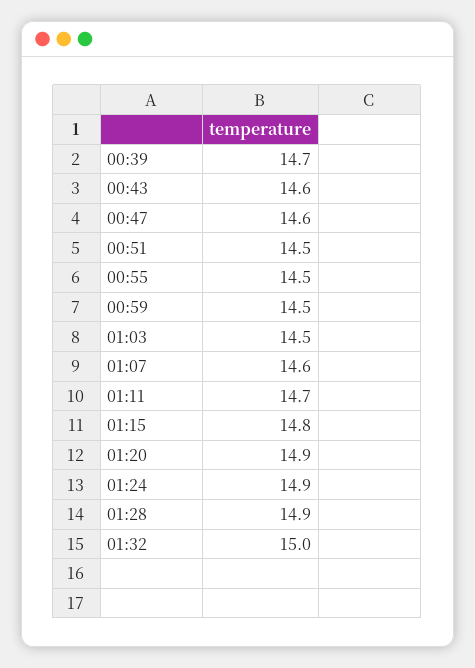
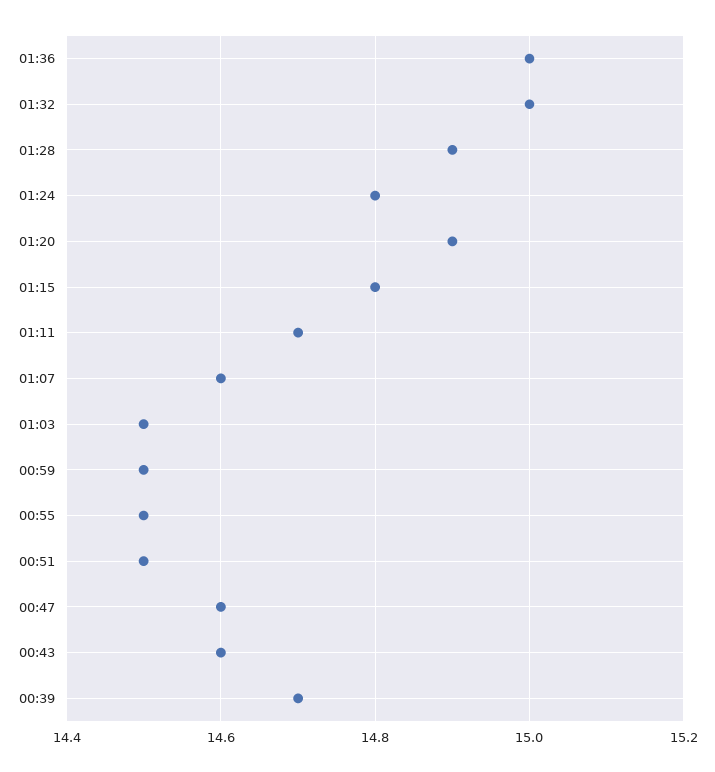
01:24: 14.9 -> 14.8
01:36: none -> 15

